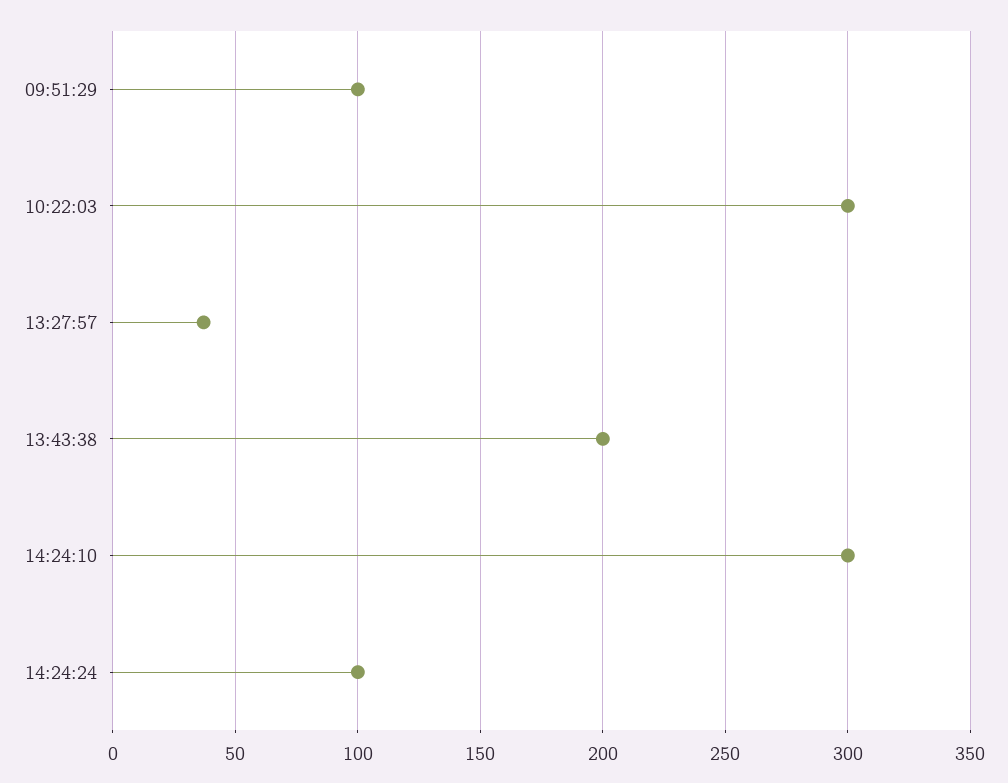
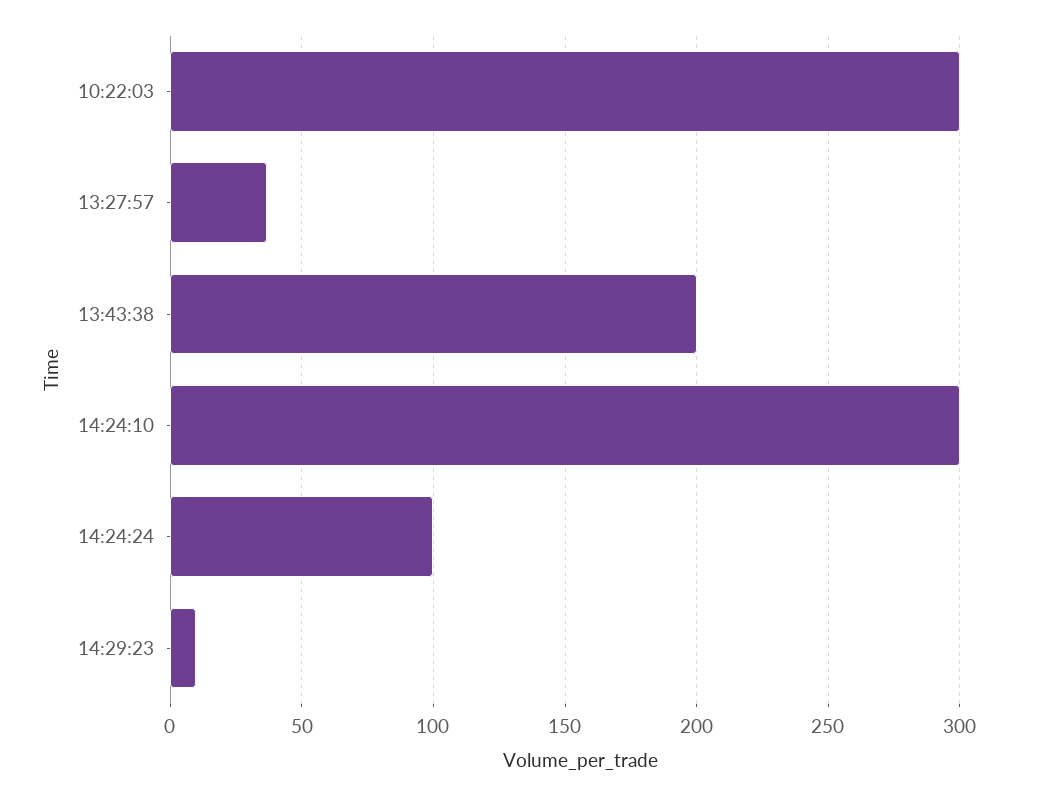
09:51:29: 100 -> none
14:29:23: none -> 10

